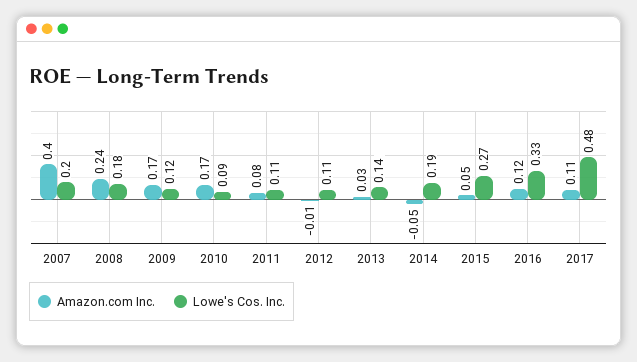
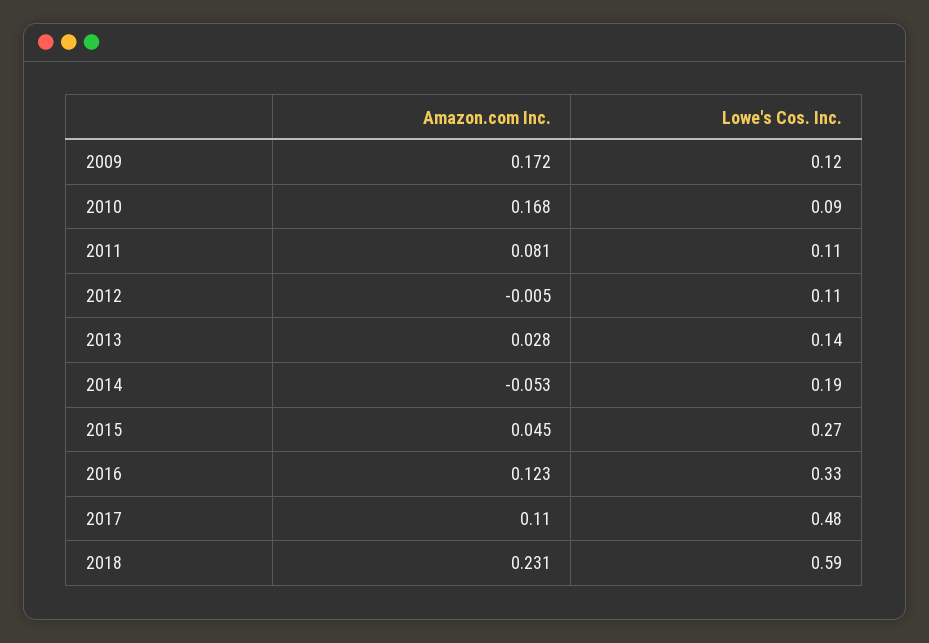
Amazon.com Inc., 2007: 0.4 -> none
Lowe's Cos. Inc., 2007: 0.2 -> none
Amazon.com Inc., 2008: 0.24 -> none
Lowe's Cos. Inc., 2008: 0.18 -> none
Amazon.com Inc., 2018: none -> 0.231
Lowe's Cos. Inc., 2018: none -> 0.59

